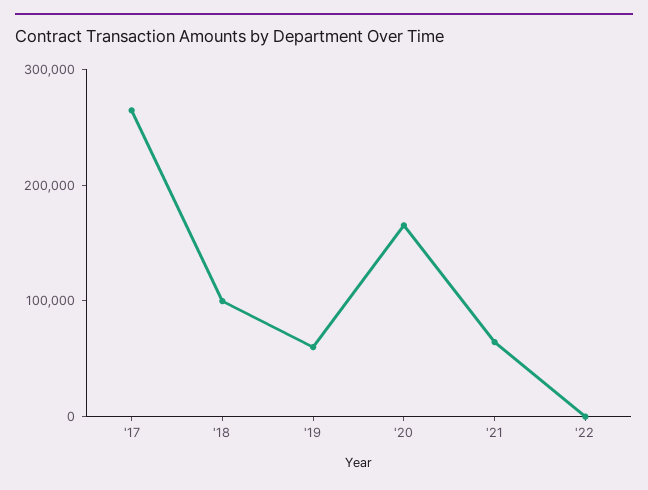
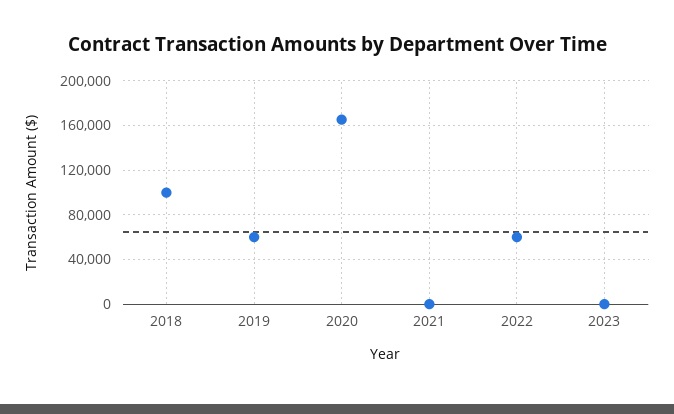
'17: 260000 -> none
'21: 60000 -> 0
'22: 0 -> 60000
2023: none -> 0

